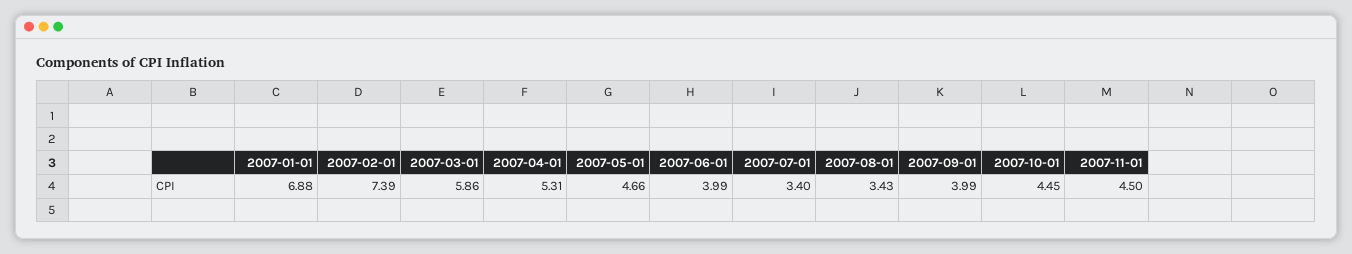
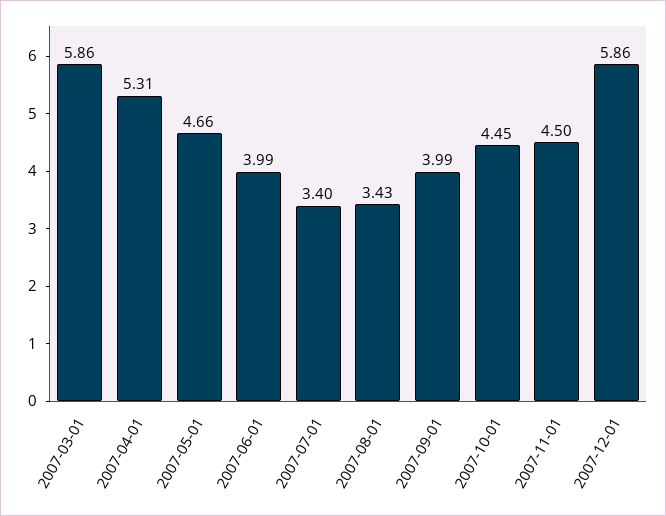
2007-01-01: 6.88 -> none
2007-02-01: 7.39 -> none
2007-12-01: none -> 5.86

